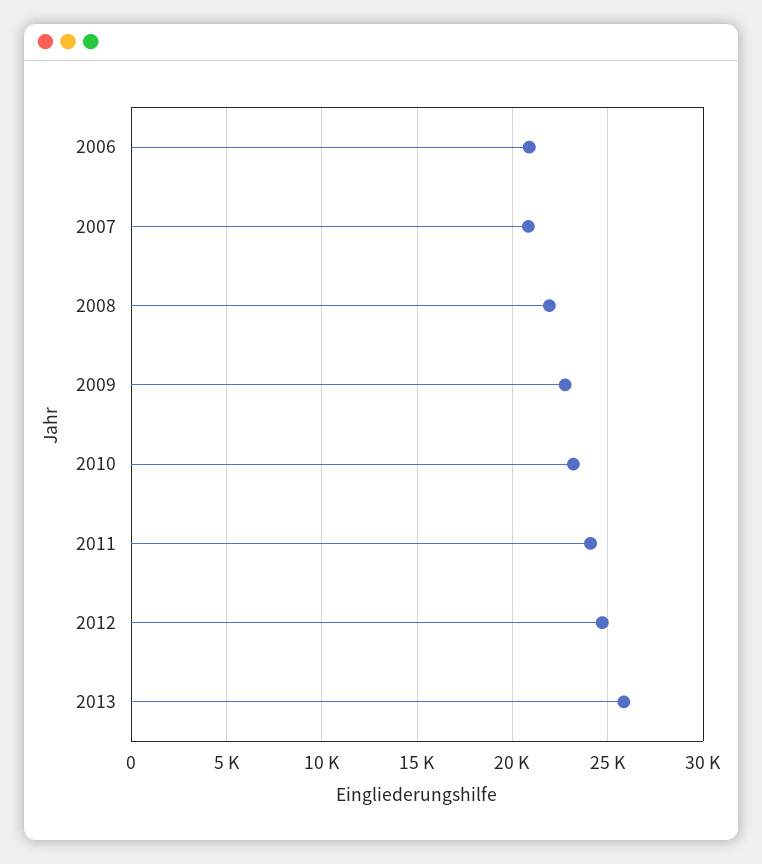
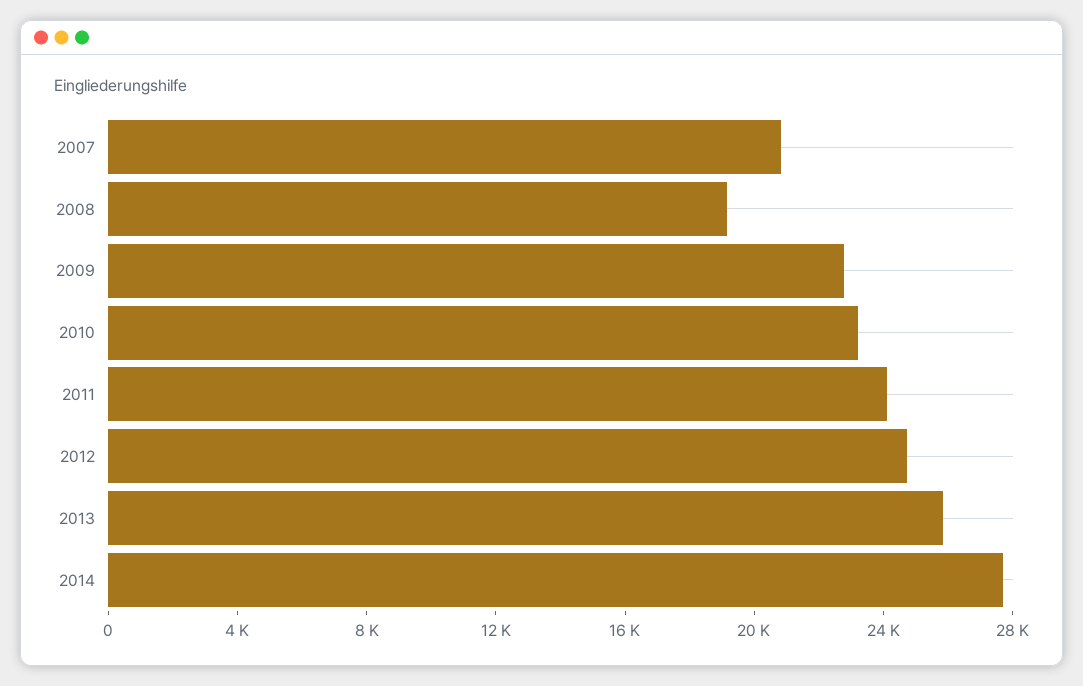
2006: 21000 -> none
2008: 22000 -> 19000
2014: none -> 28000

